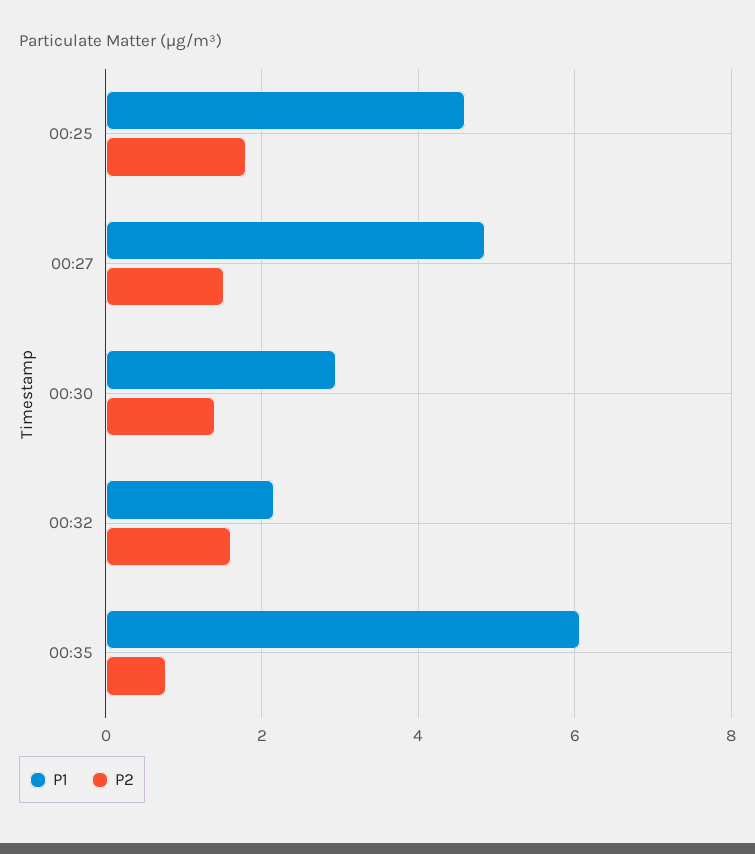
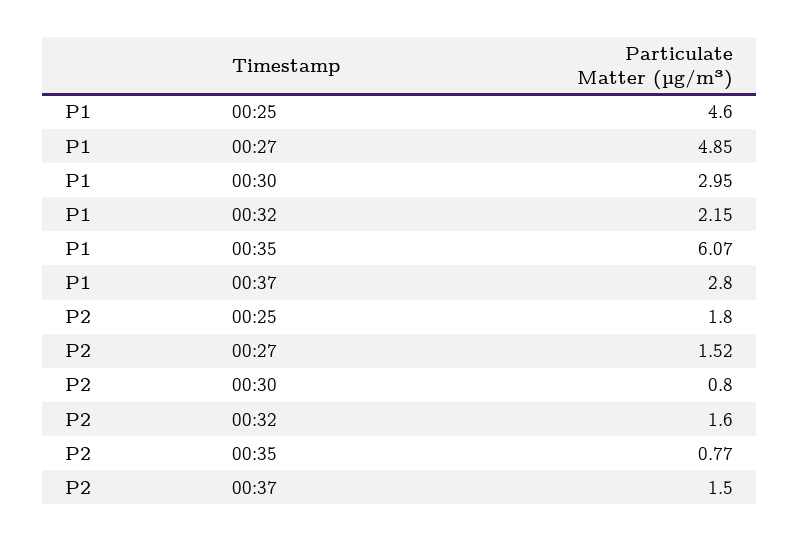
P2, 00:30: 1.4 -> 0.8
P1, 00:37: none -> 2.8
P2, 00:37: none -> 1.5

